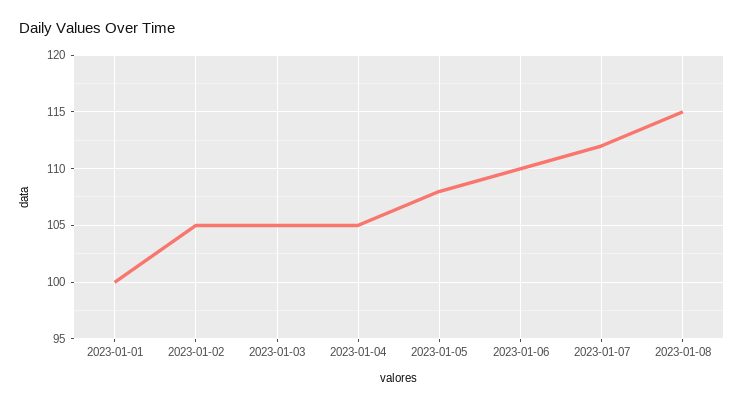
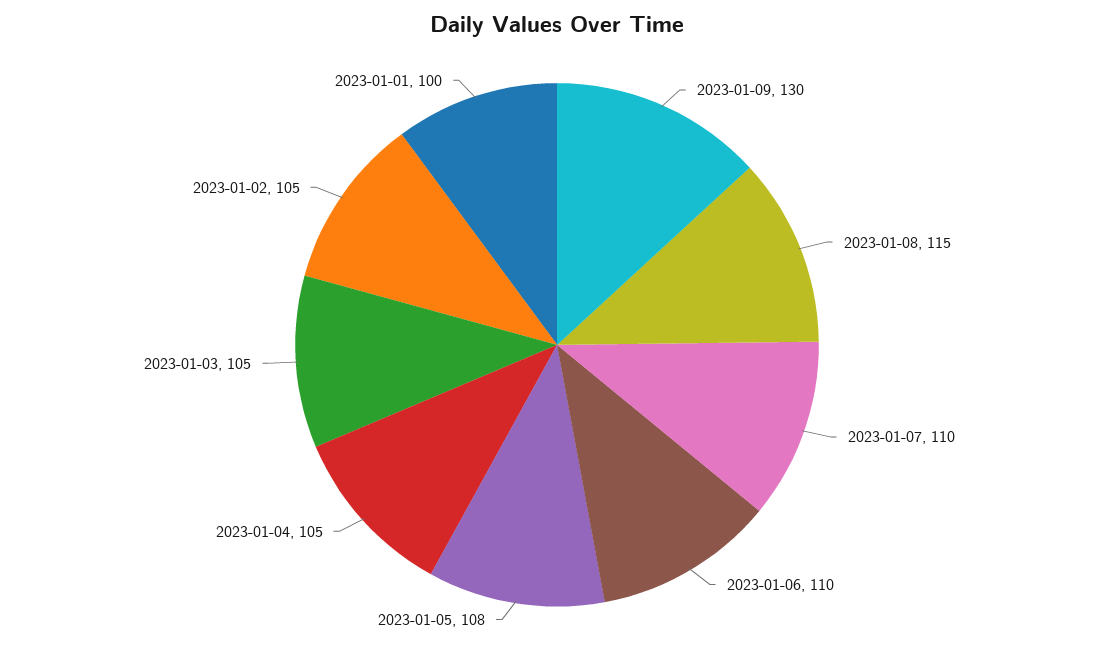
2023-01-07: 112 -> 110
2023-01-09: none -> 130

